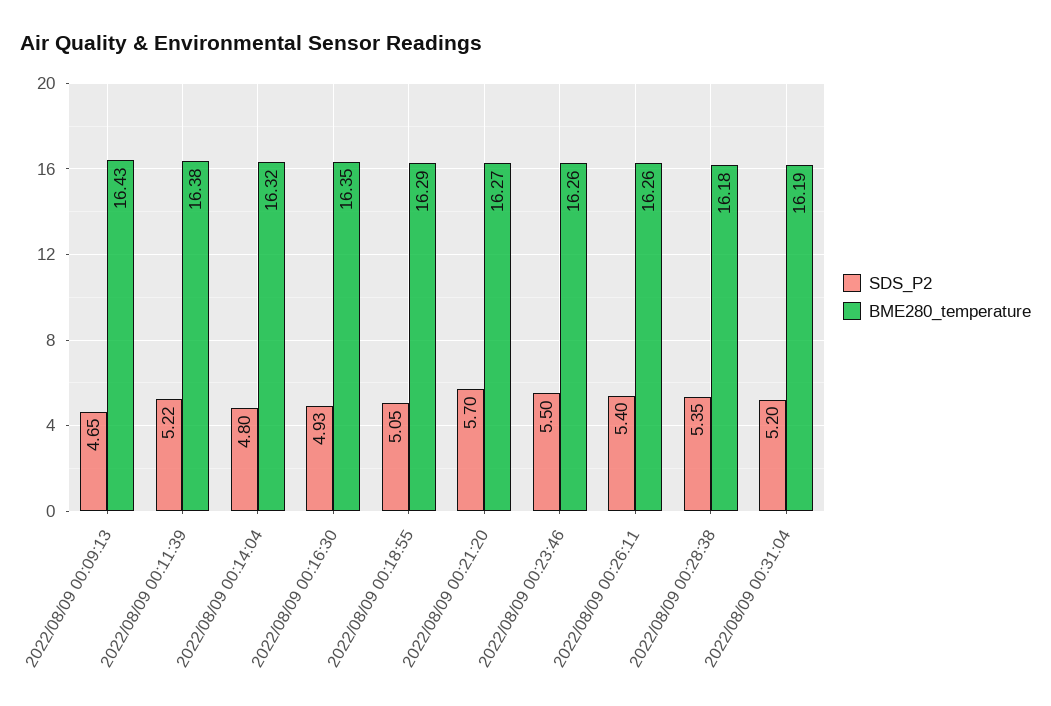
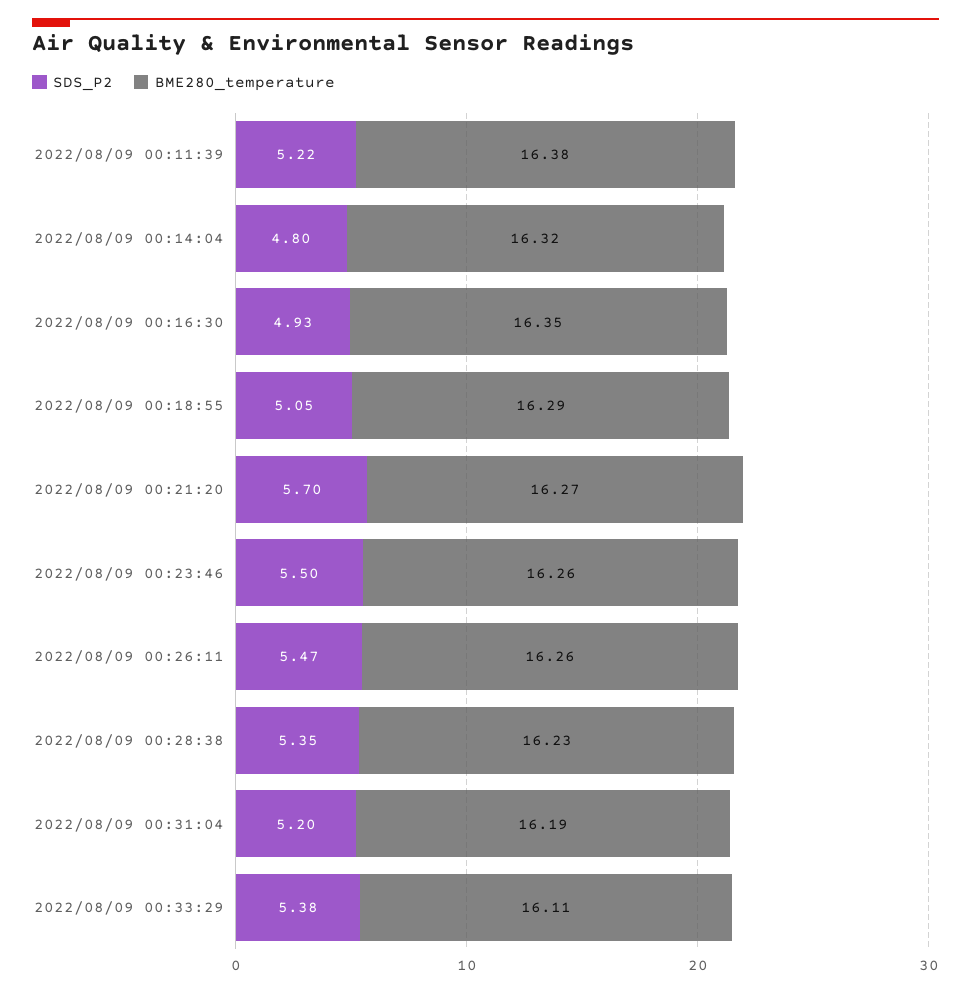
SDS_P2, 2022/08/09 00:09:13: 4.65 -> none
BME280_temperature, 2022/08/09 00:09:13: 16.43 -> none
SDS_P2, 2022/08/09 00:26:11: 5.4 -> 5.47
BME280_temperature, 2022/08/09 00:28:38: 16.18 -> 16.23
SDS_P2, 2022/08/09 00:33:29: none -> 5.38
BME280_temperature, 2022/08/09 00:33:29: none -> 16.11

